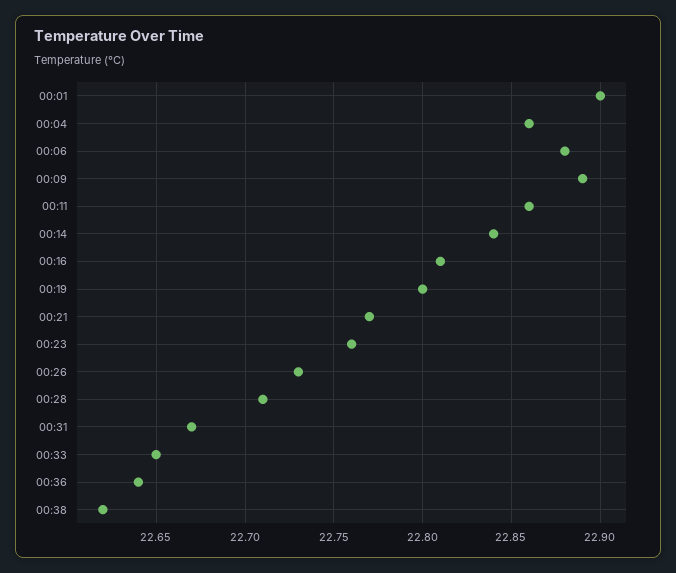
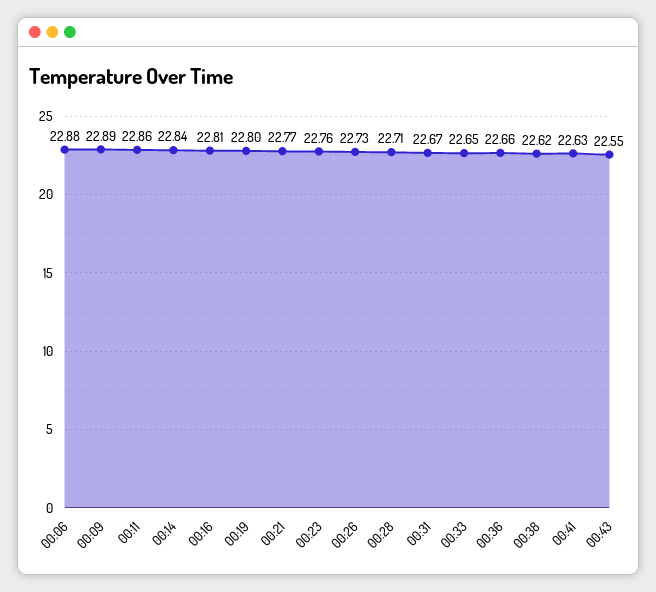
00:01: 22.9 -> none
00:04: 22.86 -> none
00:36: 22.64 -> 22.66
00:41: none -> 22.63
00:43: none -> 22.55

